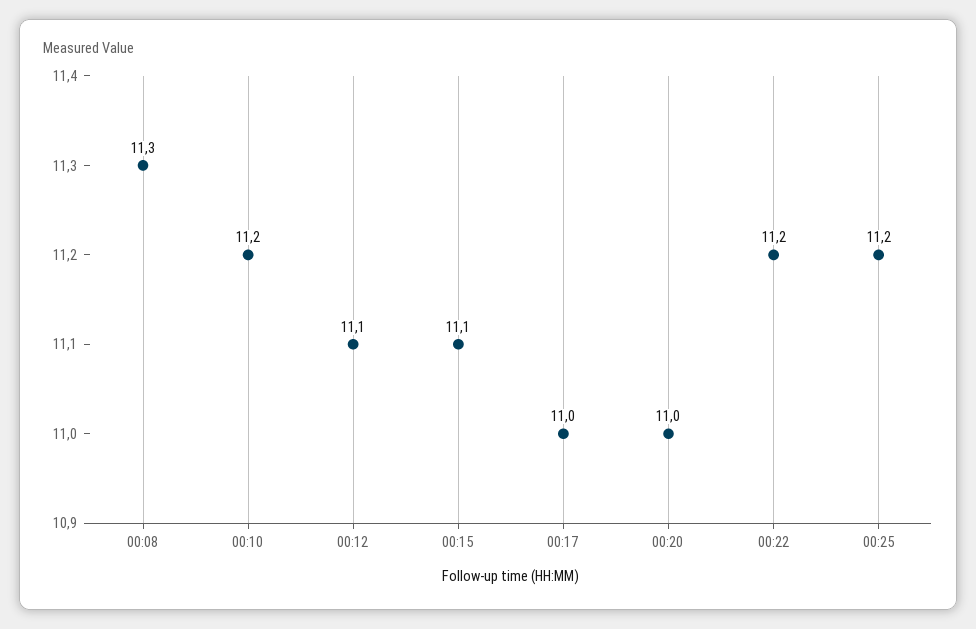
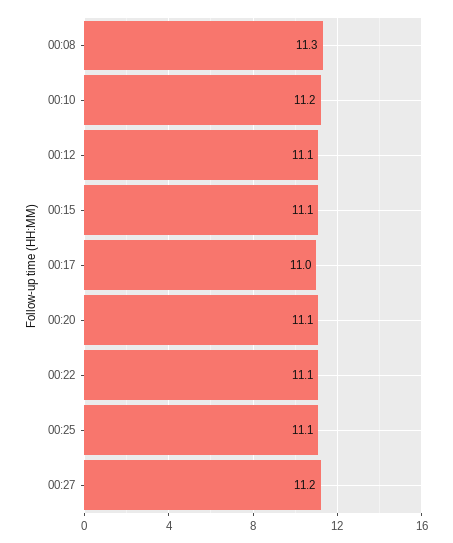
00:20: 11 -> 11.1
00:22: 11.2 -> 11.1
00:25: 11.2 -> 11.1
00:27: none -> 11.2

